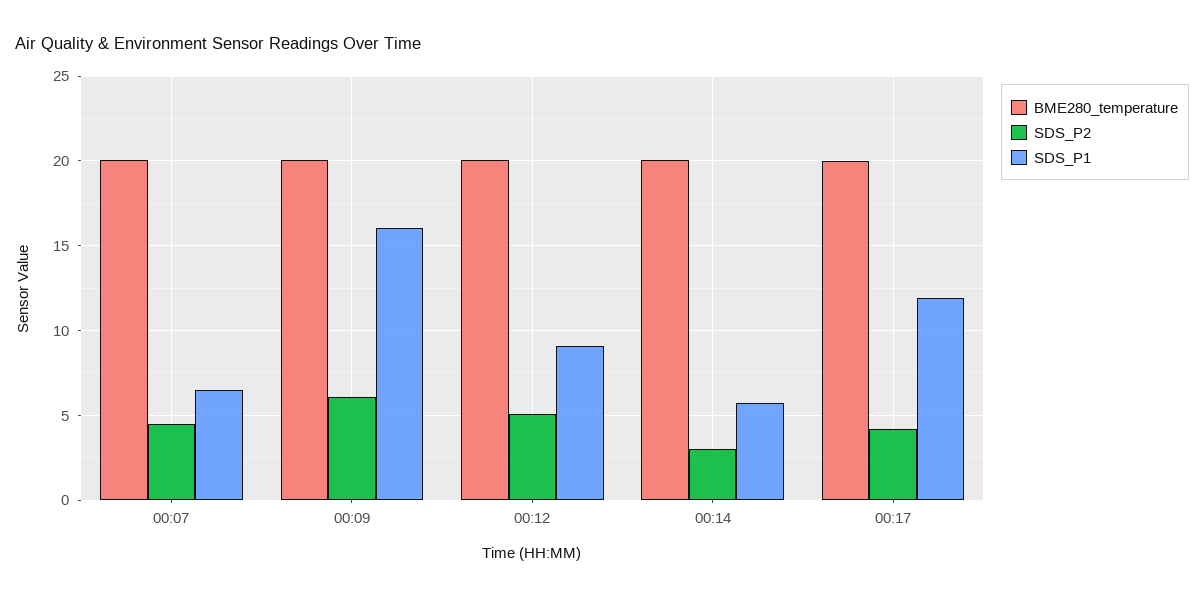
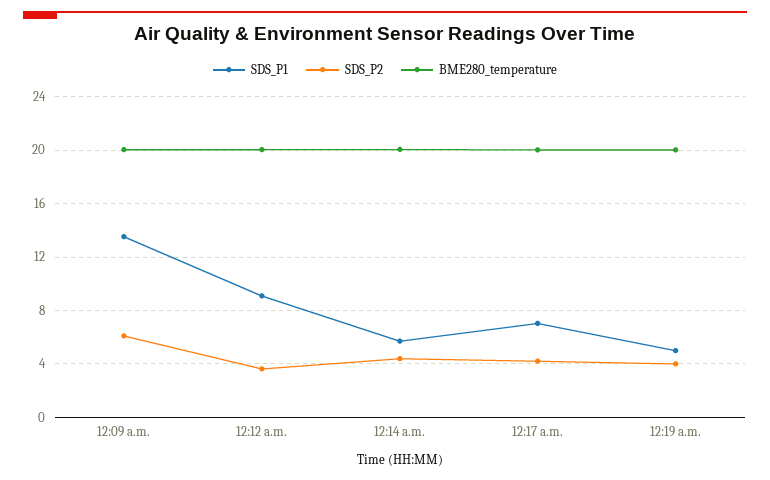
BME280_temperature, 00:07: 20 -> none
SDS_P2, 00:07: 4.5 -> none
SDS_P1, 00:07: 6.5 -> none
SDS_P1, 00:09: 16 -> 13.5
SDS_P2, 00:12: 5 -> 3.5
SDS_P2, 00:14: 3 -> 4.5
SDS_P1, 00:17: 12 -> 7
SDS_P1, 12:19 a.m.: none -> 5
SDS_P2, 12:19 a.m.: none -> 4
BME280_temperature, 12:19 a.m.: none -> 20

